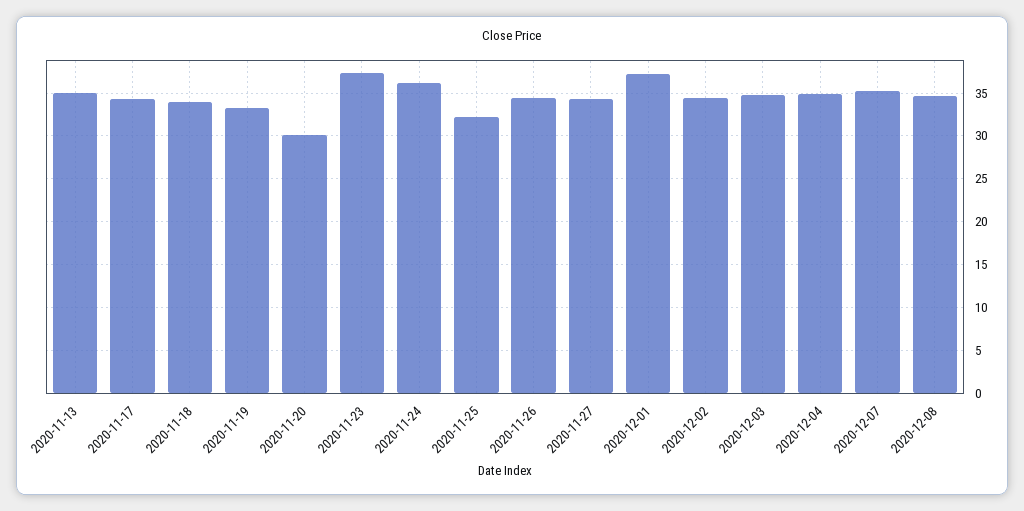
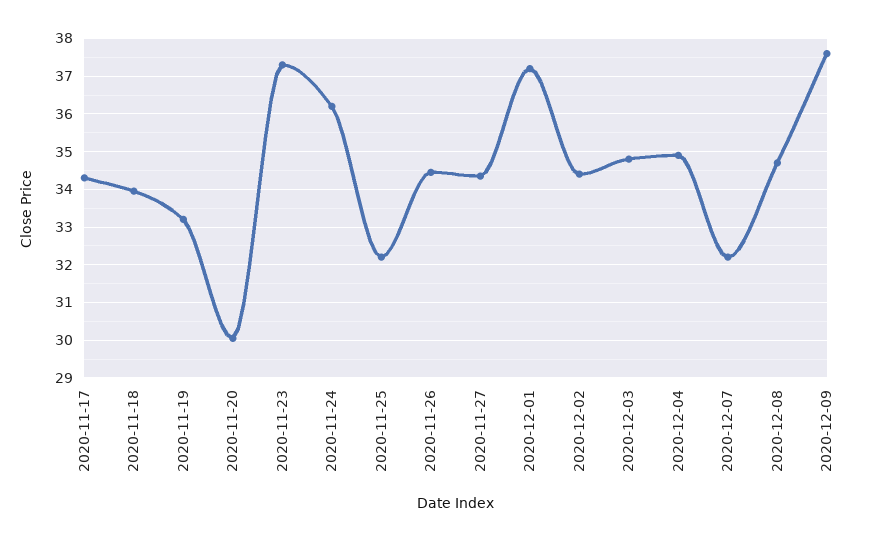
2020-11-13: 35 -> none
2020-12-07: 35 -> 32.2
2020-12-09: none -> 37.6

